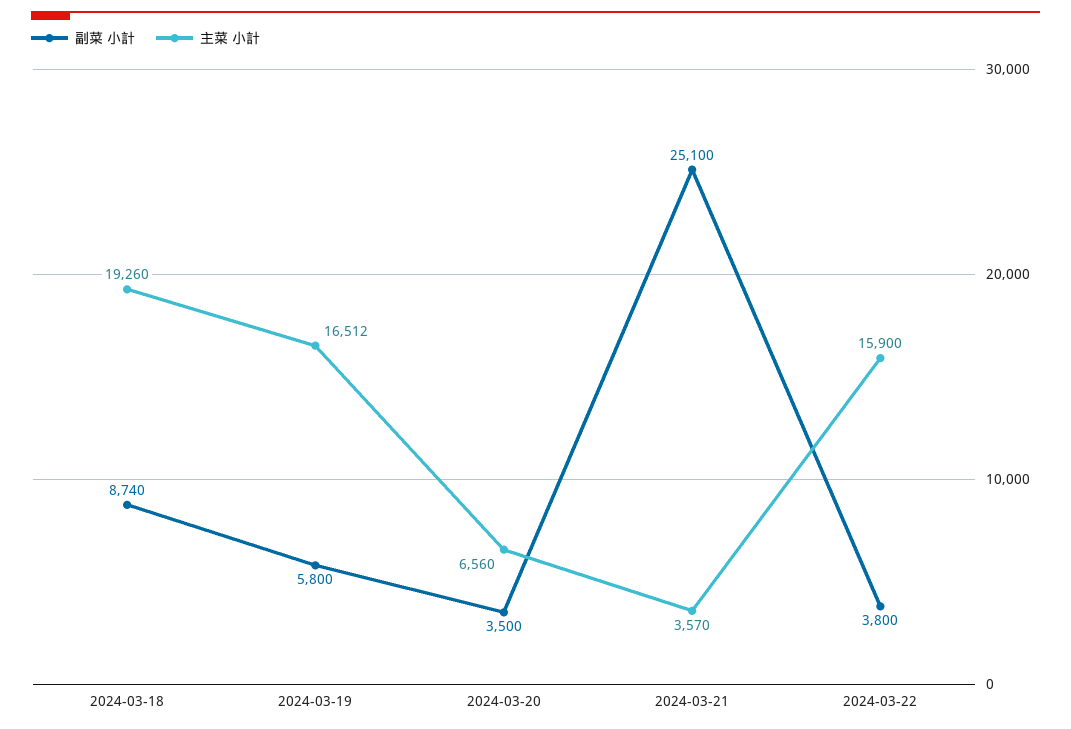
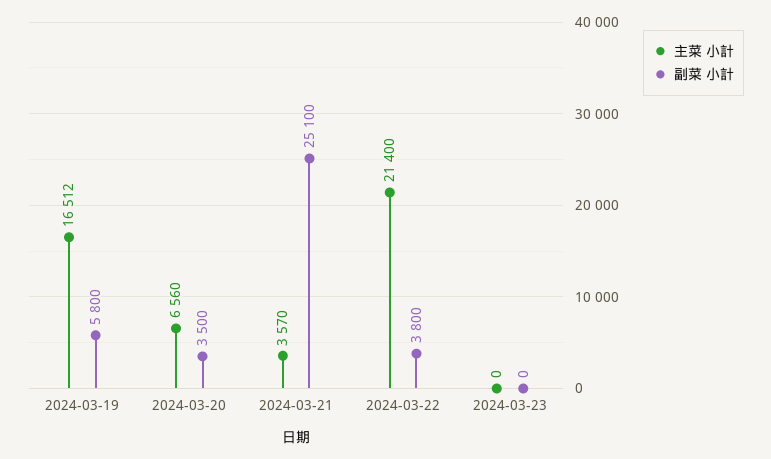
副菜 小計, 2024-03-18: 8740 -> none
主菜 小計, 2024-03-18: 19260 -> none
主菜 小計, 2024-03-22: 15900 -> 21400
主菜 小計, 2024-03-23: none -> 0
副菜 小計, 2024-03-23: none -> 0

